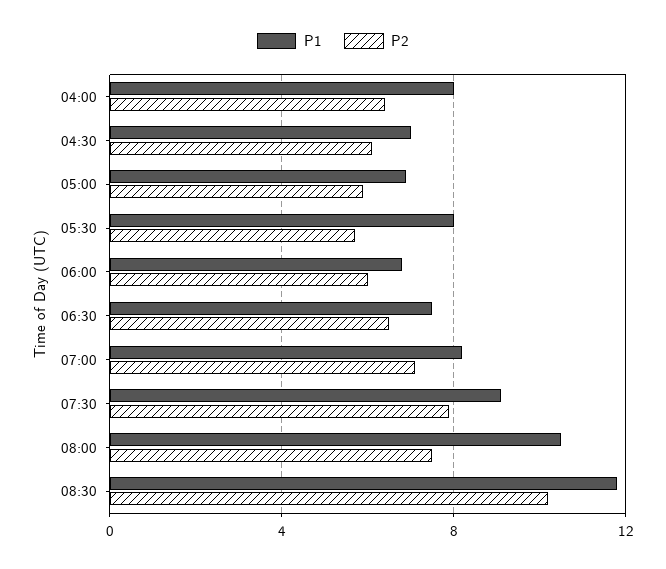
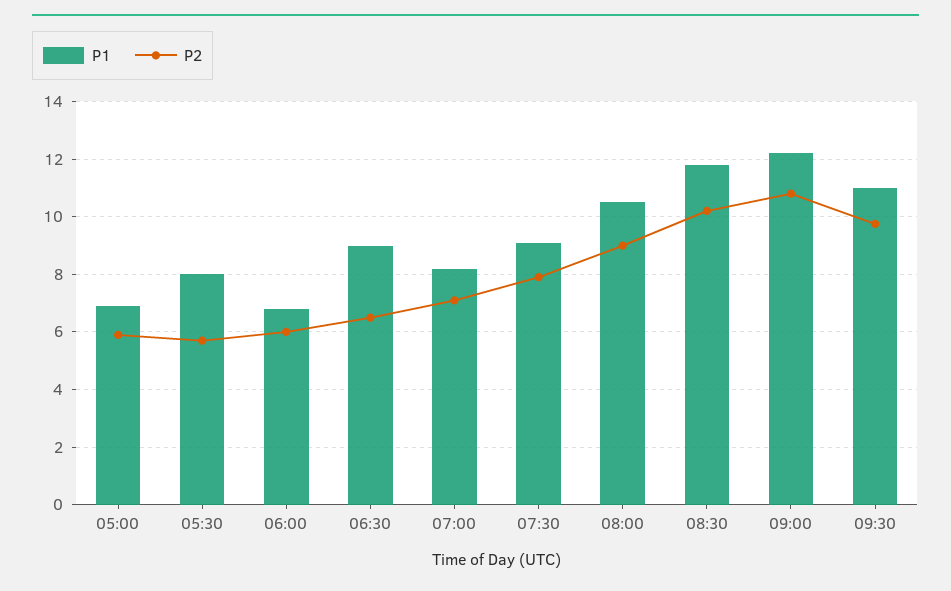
P1, 04:00: 8 -> none
P2, 04:00: 6.5 -> none
P1, 04:30: 7 -> none
P2, 04:30: 6 -> none
P1, 06:30: 7.5 -> 9
P2, 08:00: 7.5 -> 9
P1, 09:00: none -> 12.25
P2, 09:00: none -> 10.75
P1, 09:30: none -> 11
P2, 09:30: none -> 9.75

